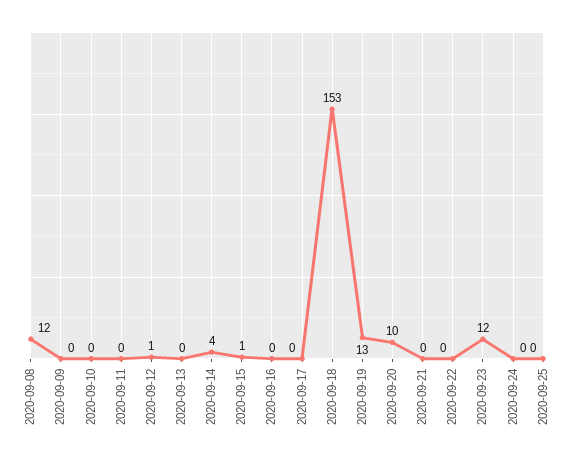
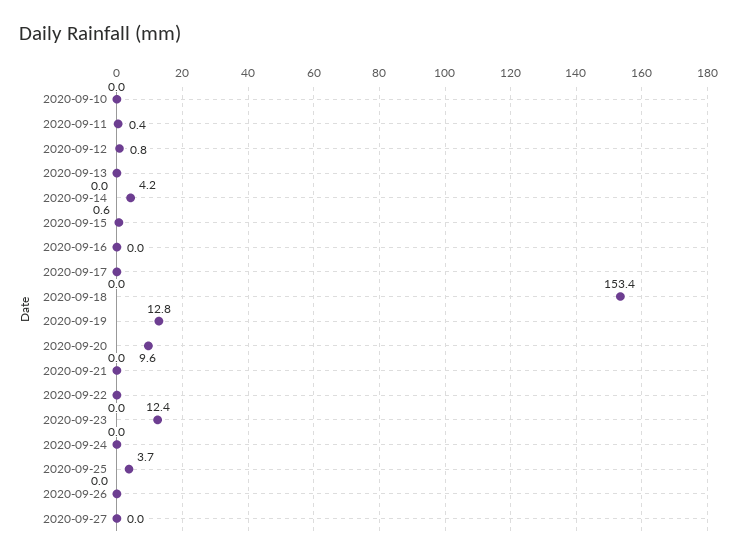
2020-09-08: 12 -> none
2020-09-09: 0 -> none
2020-09-25: 0 -> 3.7
2020-09-26: none -> 0
2020-09-27: none -> 0

